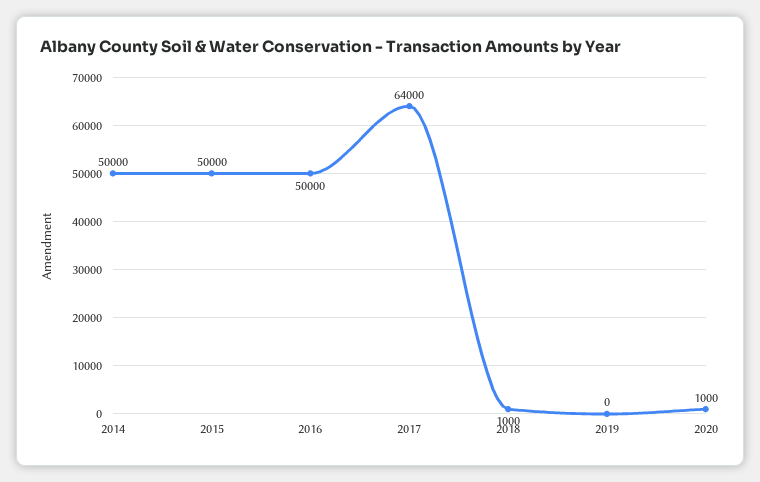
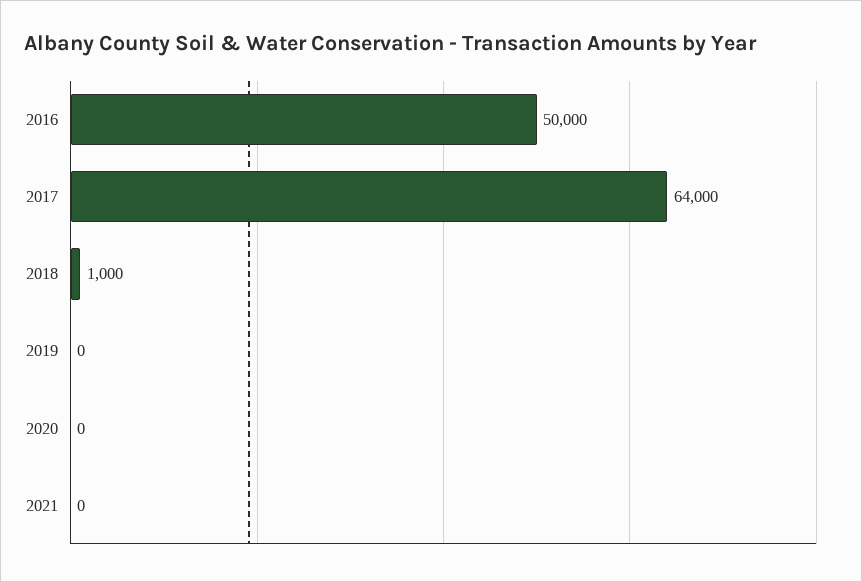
2014: 50000 -> none
2015: 50000 -> none
2020: 1000 -> 0
2021: none -> 0

